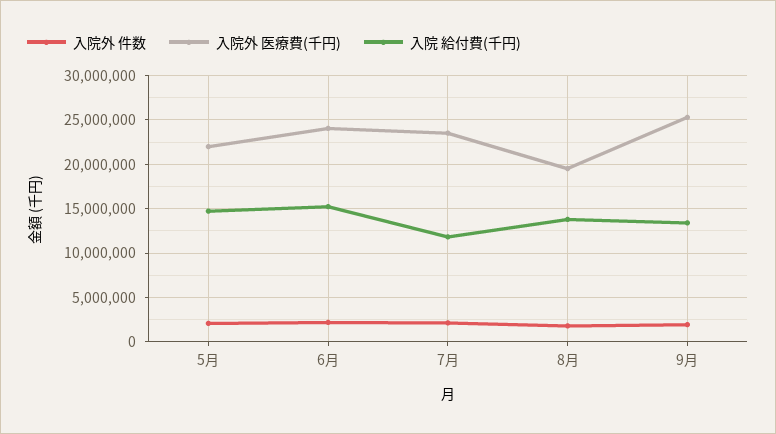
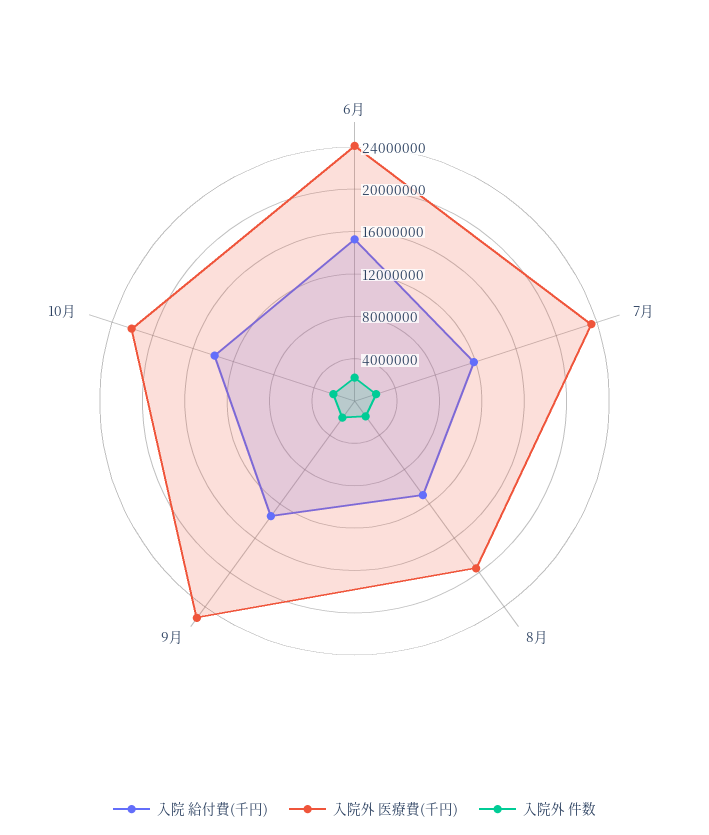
入院外 件数, 5月: 2000000 -> none
入院外 医療費(千円), 5月: 22000000 -> none
入院 給付費(千円), 5月: 15000000 -> none
入院 給付費(千円), 8月: 14000000 -> 11000000
入院 給付費(千円), 10月: none -> 14000000
入院外 医療費(千円), 10月: none -> 22000000
入院外 件数, 10月: none -> 2000000

